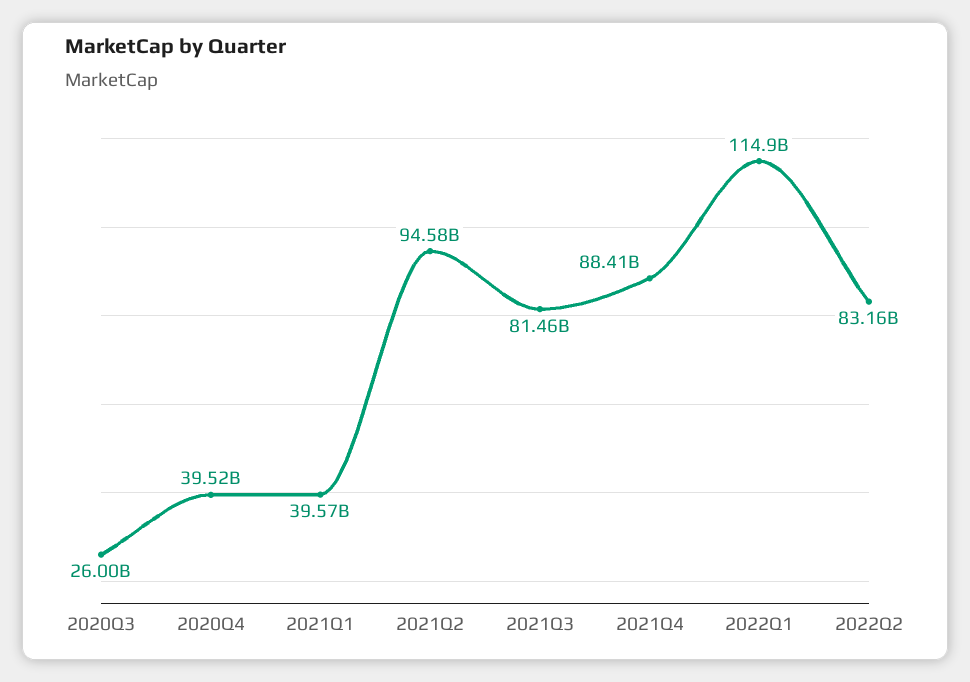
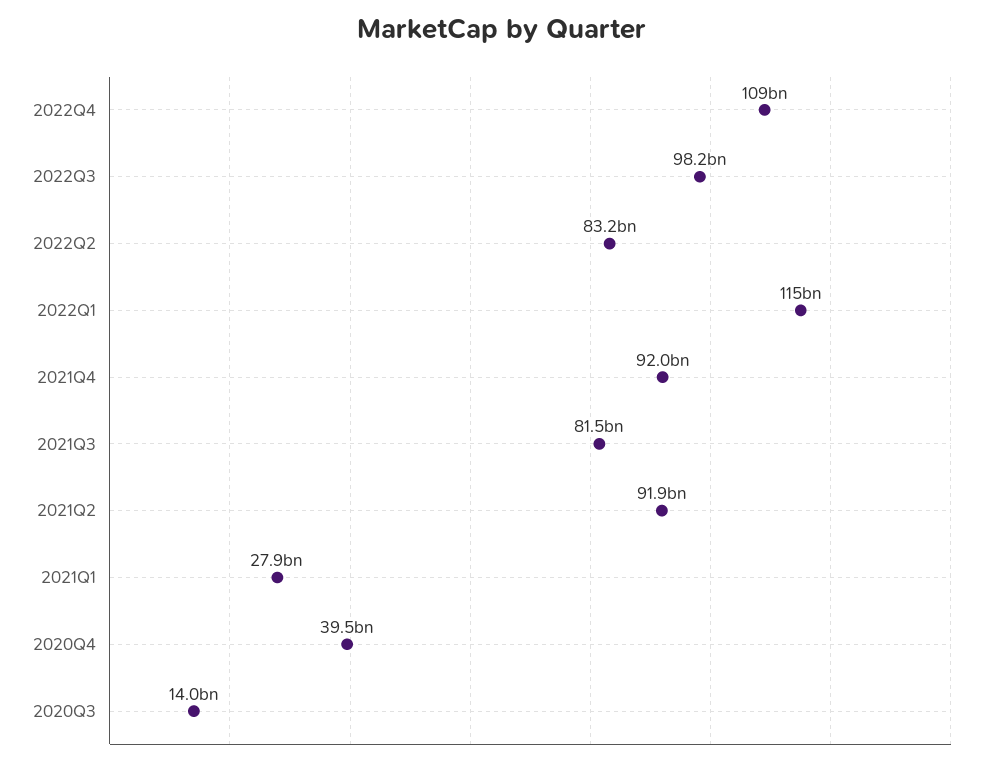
2020Q3: 26000000000 -> 14000000000
2021Q1: 39570000000 -> 27900000000
2021Q2: 94580000000 -> 91900000000
2021Q4: 88410000000 -> 92000000000
2022Q4: none -> 109000000000
2022Q3: none -> 98200000000

